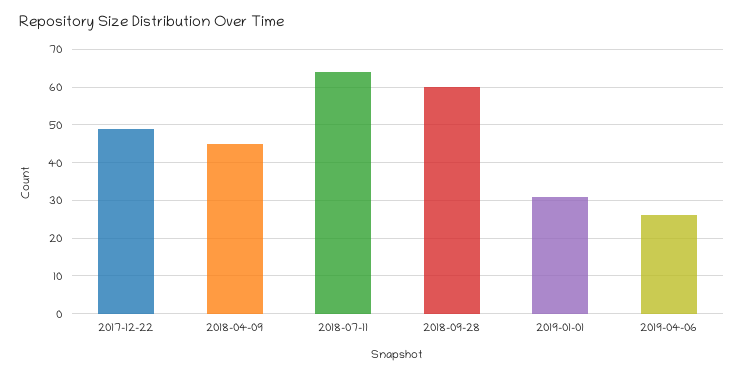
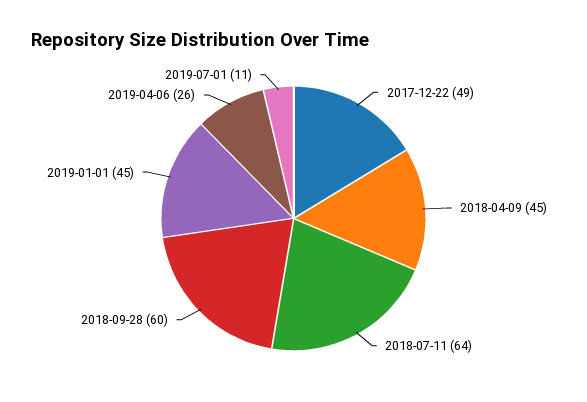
2019-01-01: 30 -> 45
2019-07-01: none -> 11

